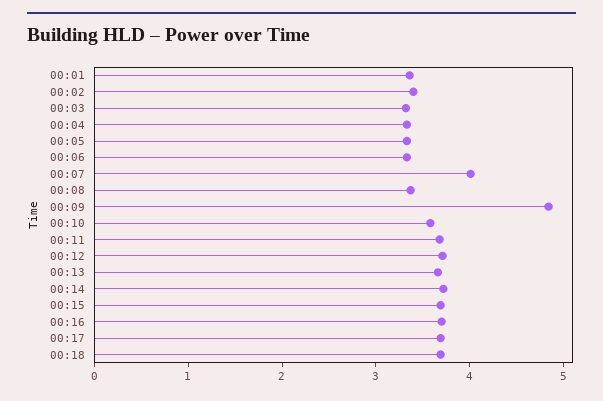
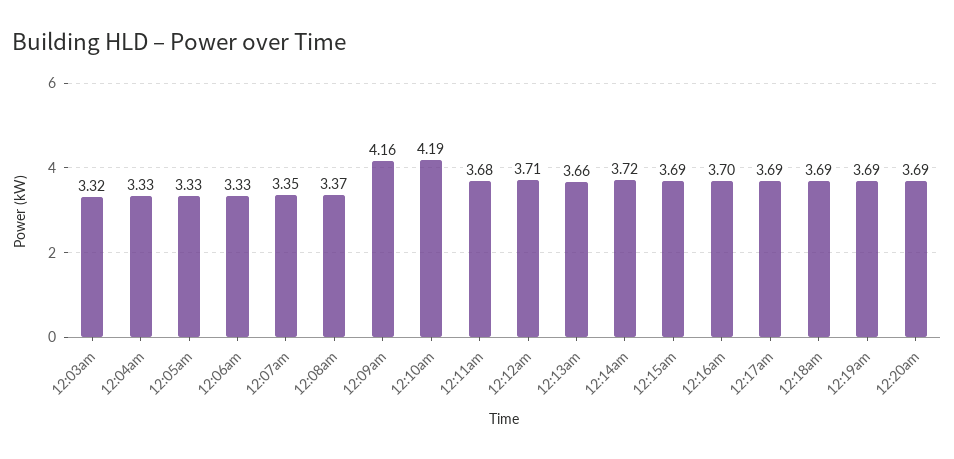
00:01: 3.4 -> none
00:02: 3.4 -> none
00:07: 4 -> 3.35
00:09: 4.8 -> 4.16
00:10: 3.6 -> 4.19
12:19am: none -> 3.69
12:20am: none -> 3.69

